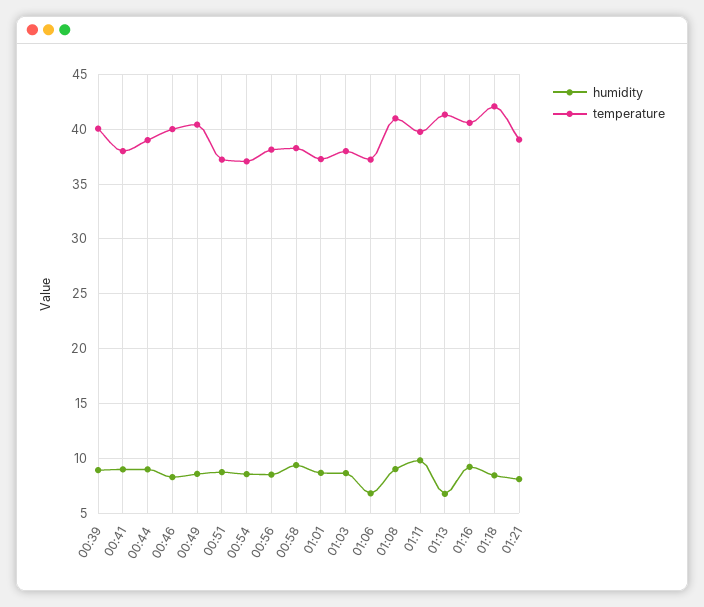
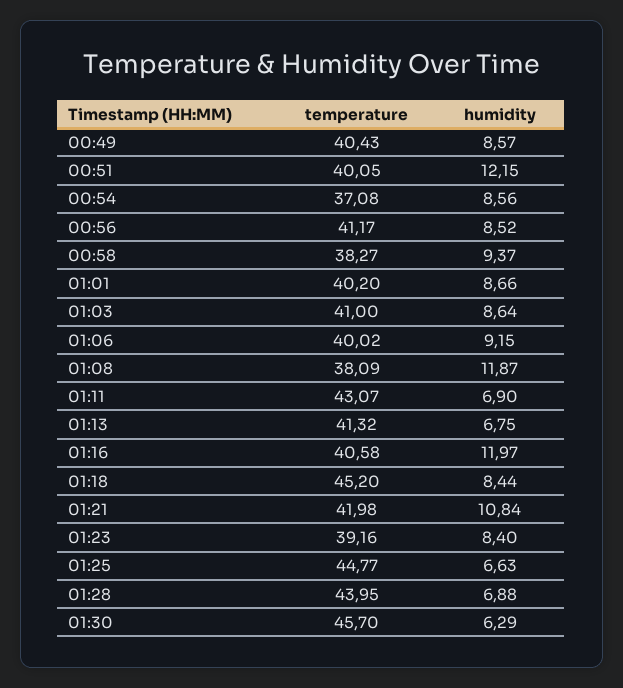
humidity, 00:39: 9 -> none
temperature, 00:39: 40 -> none
humidity, 00:41: 9 -> none
temperature, 00:41: 38 -> none
humidity, 00:44: 9 -> none
temperature, 00:44: 39 -> none
humidity, 00:46: 8 -> none
temperature, 00:46: 40 -> none
humidity, 00:51: 9 -> 12.15
temperature, 00:51: 37 -> 40.05
temperature, 00:56: 38 -> 41.17
temperature, 01:01: 37 -> 40.2
temperature, 01:03: 38 -> 41
humidity, 01:06: 7 -> 9.15
temperature, 01:06: 37 -> 40.02
humidity, 01:08: 9 -> 11.87
temperature, 01:08: 41 -> 38.09
humidity, 01:11: 10 -> 6.9
temperature, 01:11: 40 -> 43.07
humidity, 01:16: 9 -> 11.97
temperature, 01:18: 42 -> 45.2
humidity, 01:21: 8 -> 10.84
temperature, 01:21: 39 -> 41.98
temperature, 01:23: none -> 39.16
humidity, 01:23: none -> 8.4
temperature, 01:25: none -> 44.77
humidity, 01:25: none -> 6.63
temperature, 01:28: none -> 43.95
humidity, 01:28: none -> 6.88
temperature, 01:30: none -> 45.7
humidity, 01:30: none -> 6.29

